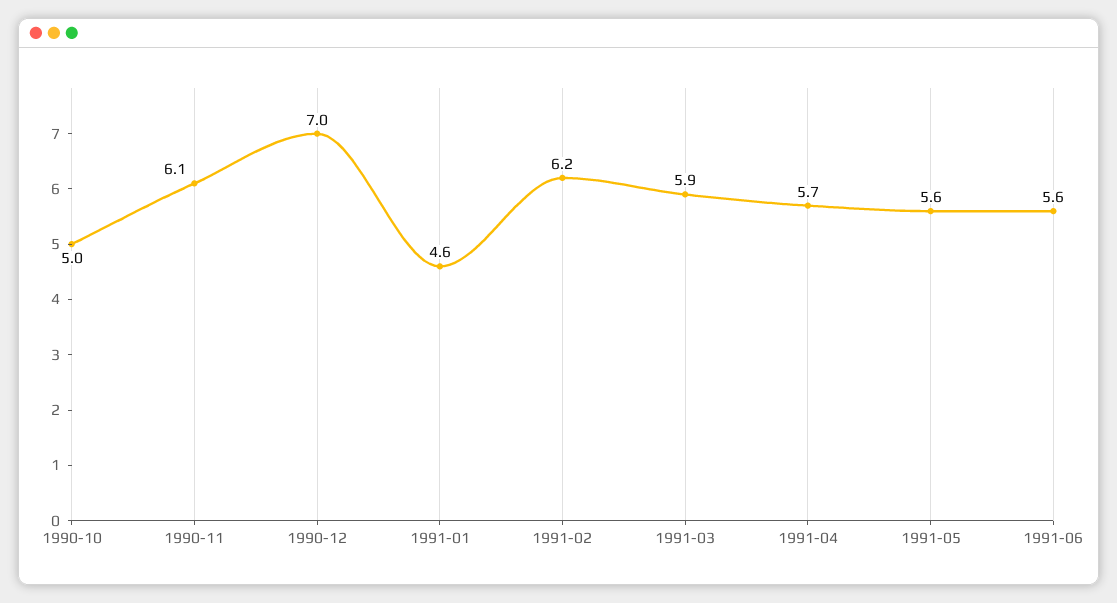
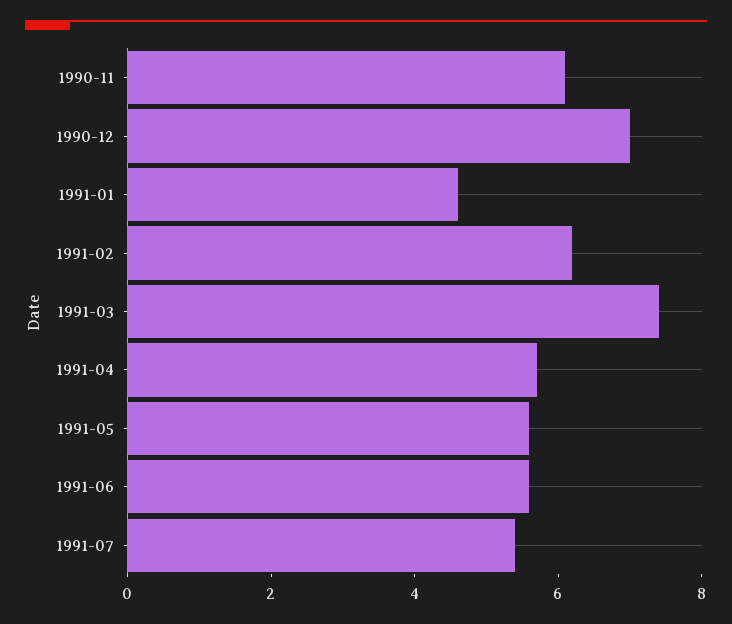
1990-10: 5 -> none
1991-03: 5.9 -> 7.5
1991-07: none -> 5.5

